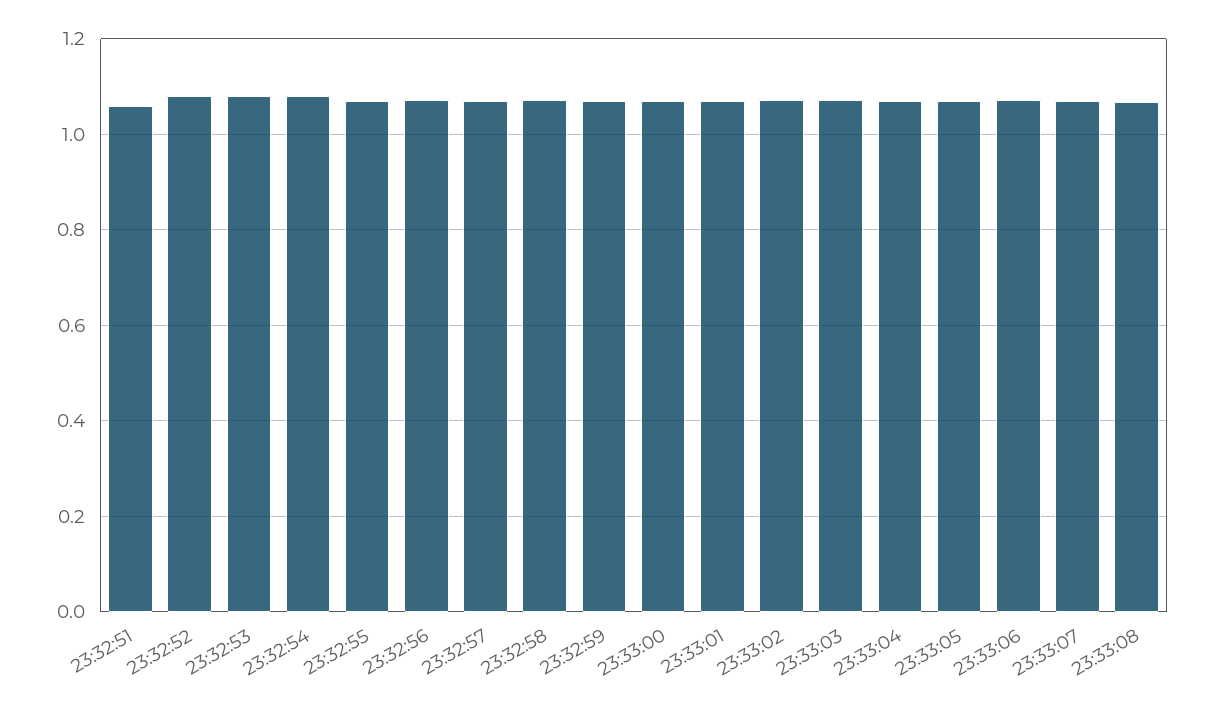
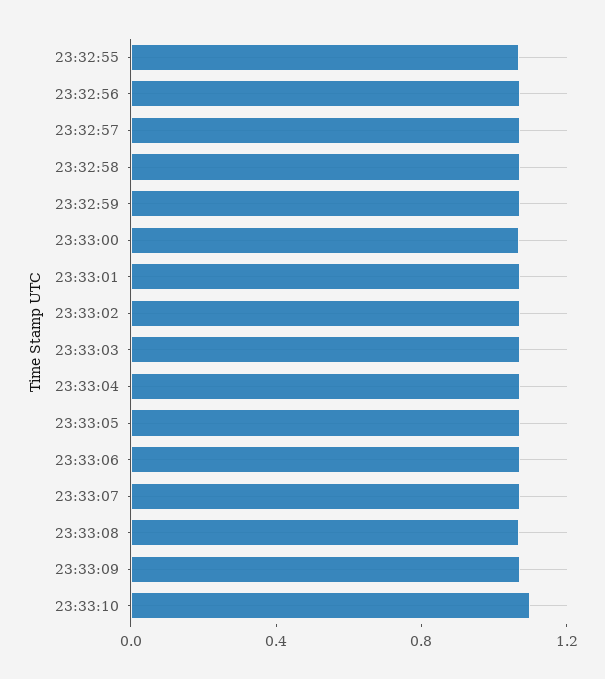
23:32:51: 1.06 -> none
23:32:52: 1.08 -> none
23:32:53: 1.08 -> none
23:32:54: 1.08 -> none
23:33:09: none -> 1.1
23:33:10: none -> 1.1

